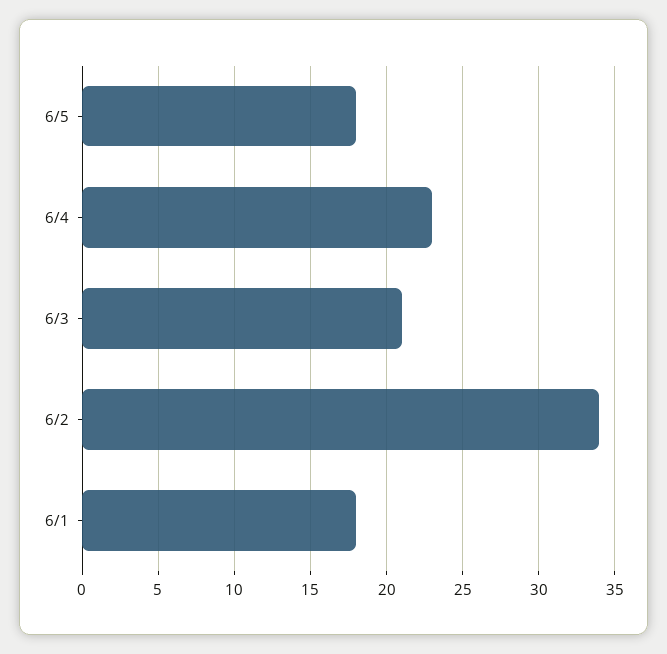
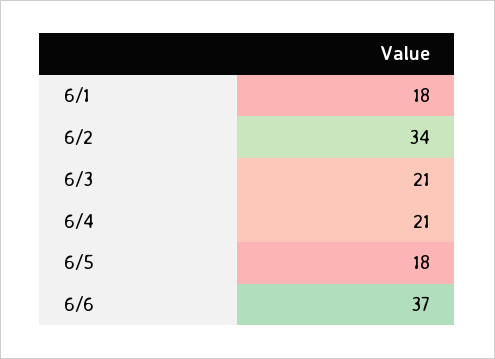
6/4: 23 -> 21
6/6: none -> 37

